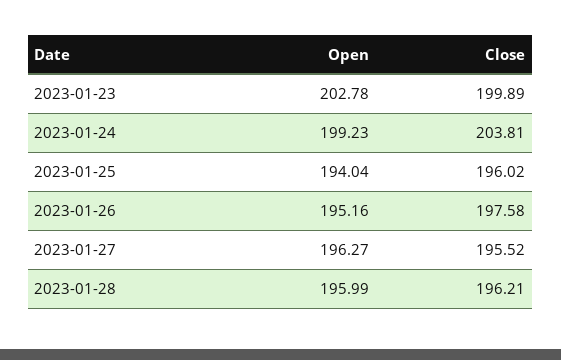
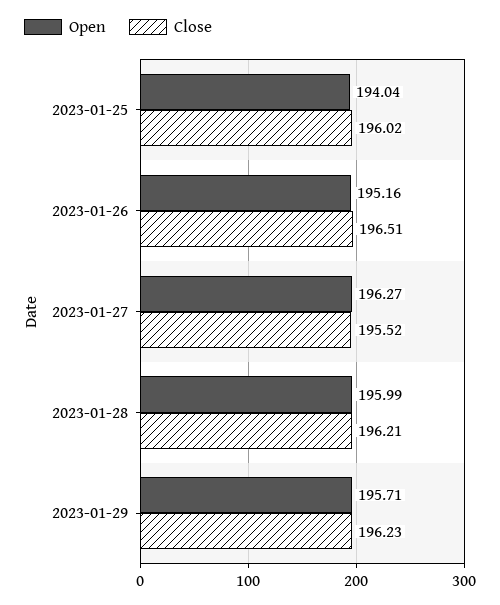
Open, 2023-01-23: 202.78 -> none
Close, 2023-01-23: 199.89 -> none
Open, 2023-01-24: 199.23 -> none
Close, 2023-01-24: 203.81 -> none
Close, 2023-01-26: 197.58 -> 196.51
Open, 2023-01-29: none -> 195.71
Close, 2023-01-29: none -> 196.23

